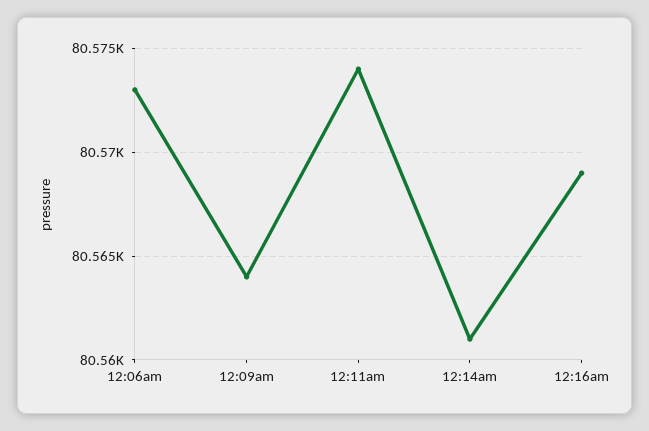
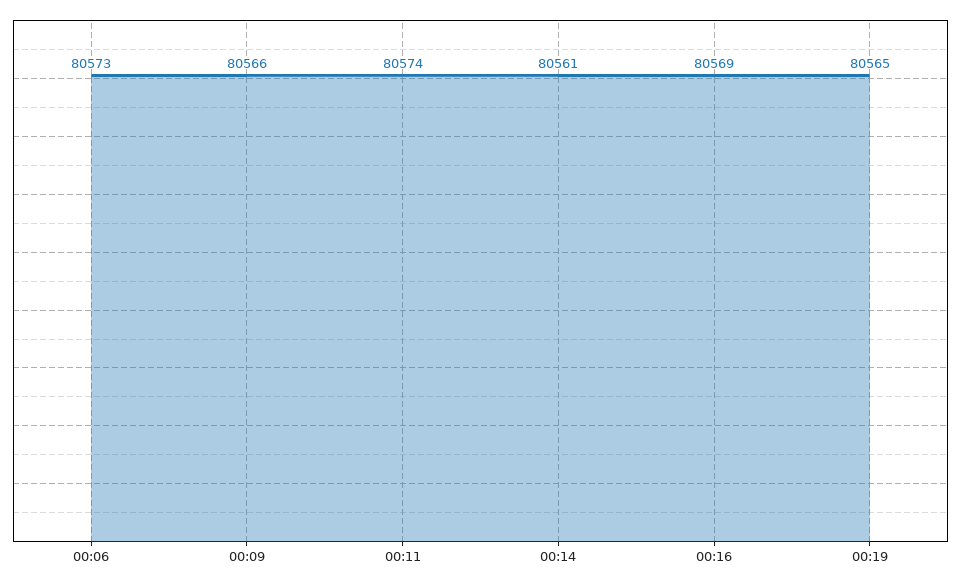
12:09am: 80564 -> 80566
00:19: none -> 80565

